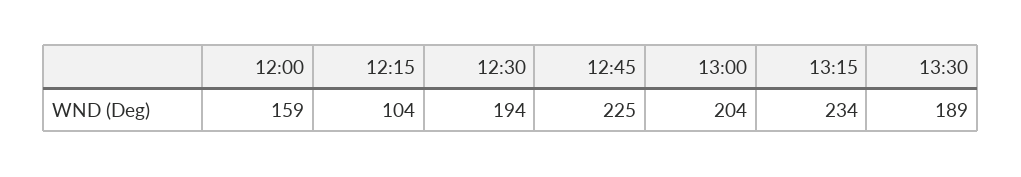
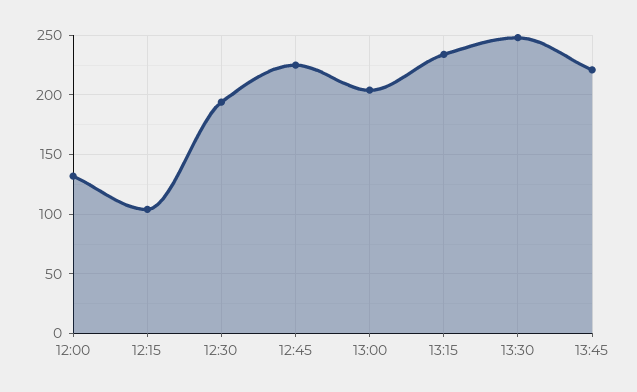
12:00: 159 -> 130
13:30: 189 -> 250
13:45: none -> 220

